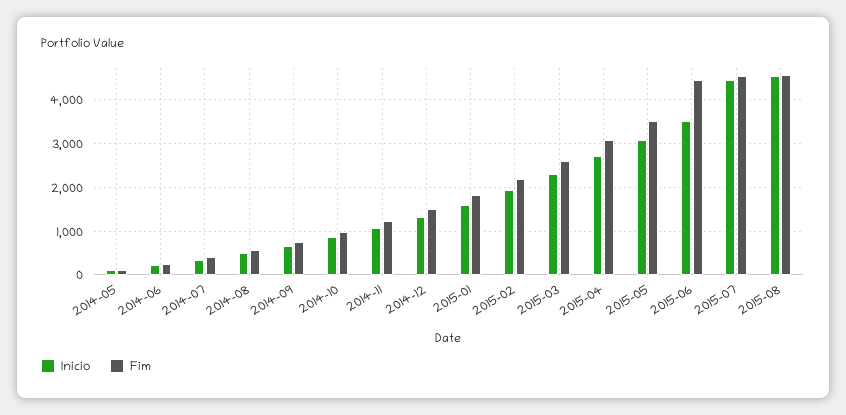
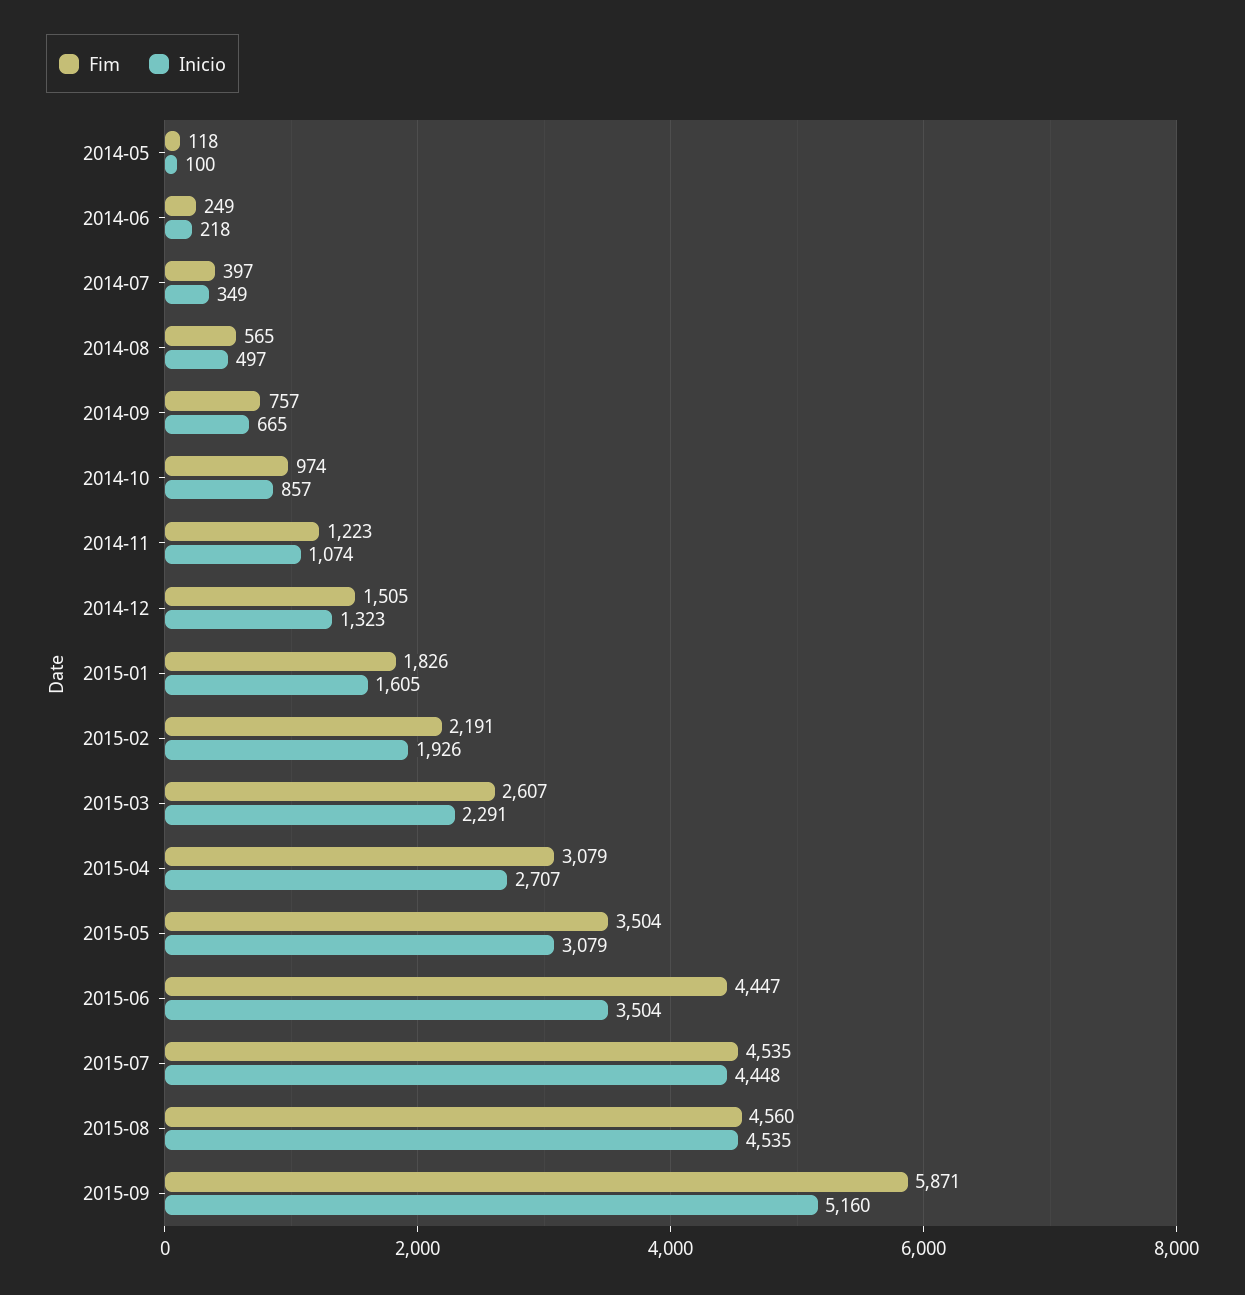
Fim, 2015-09: none -> 5871
Inicio, 2015-09: none -> 5160

